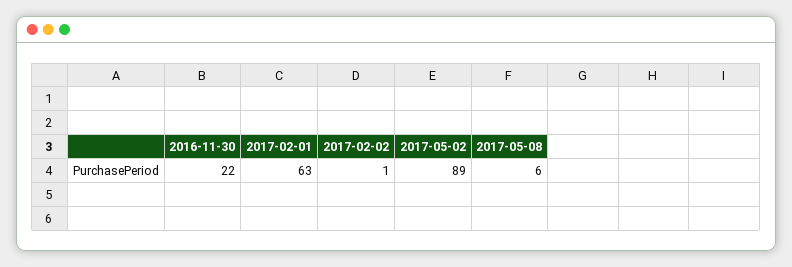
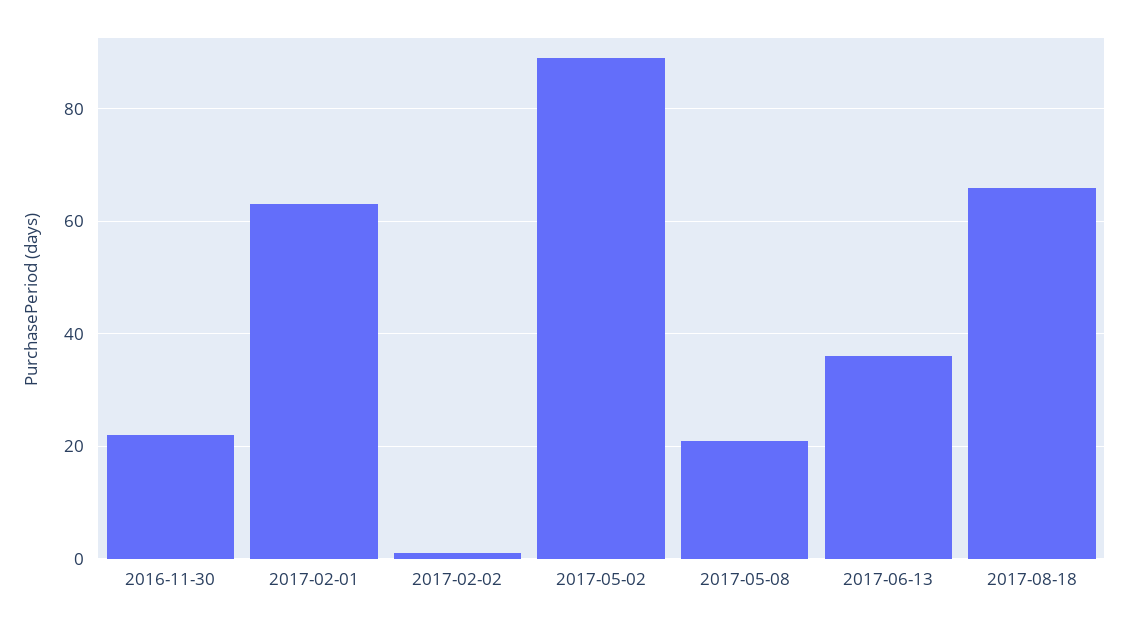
2017-05-08: 6 -> 20
2017-06-13: none -> 35
2017-08-18: none -> 65

